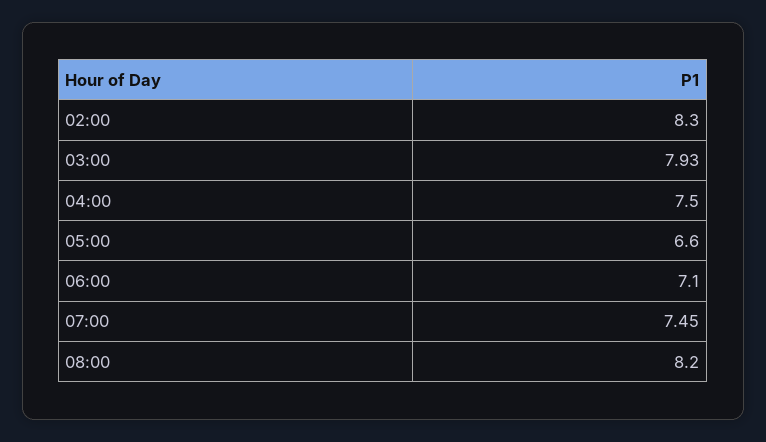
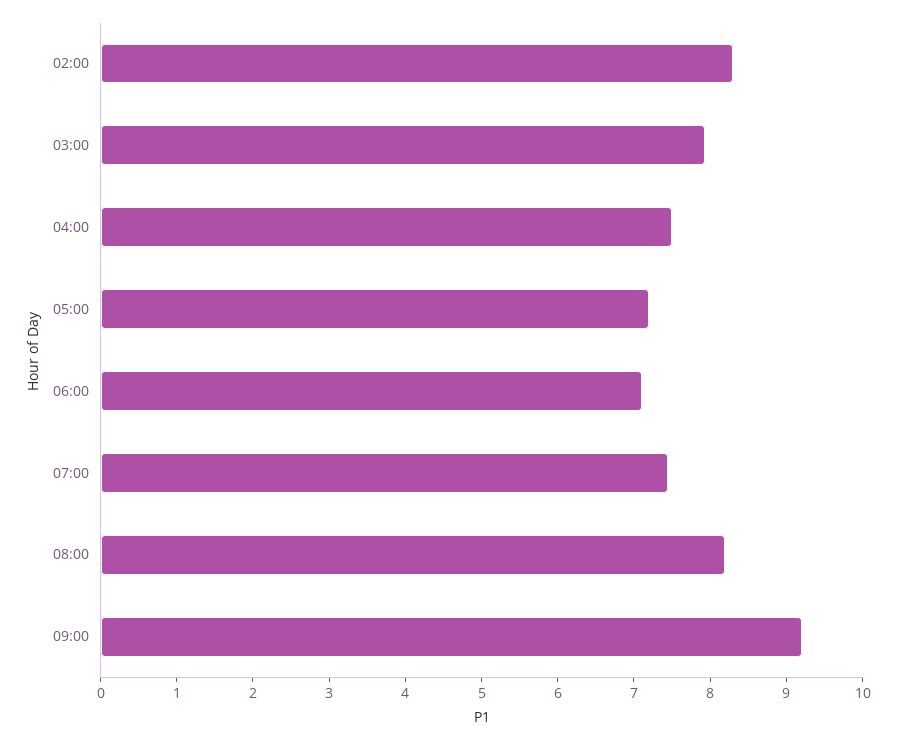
05:00: 6.6 -> 7.2
09:00: none -> 9.2

